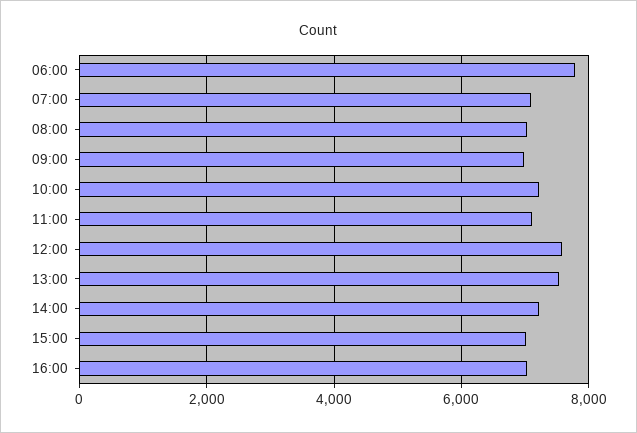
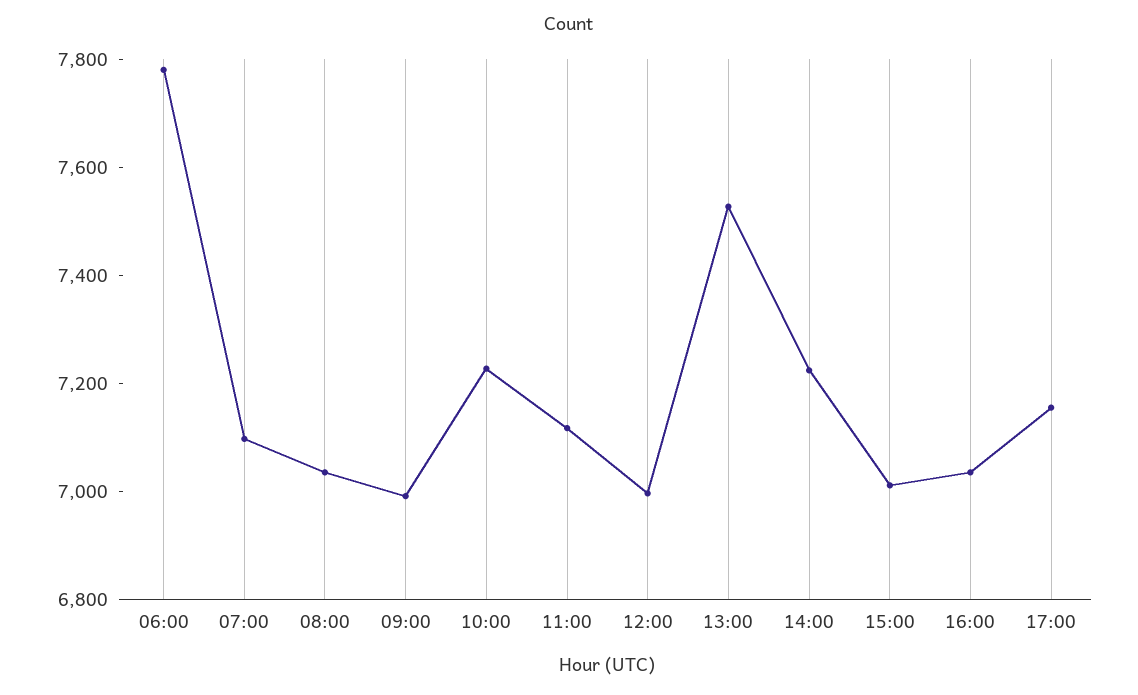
12:00: 7600 -> 7000
17:00: none -> 7150

